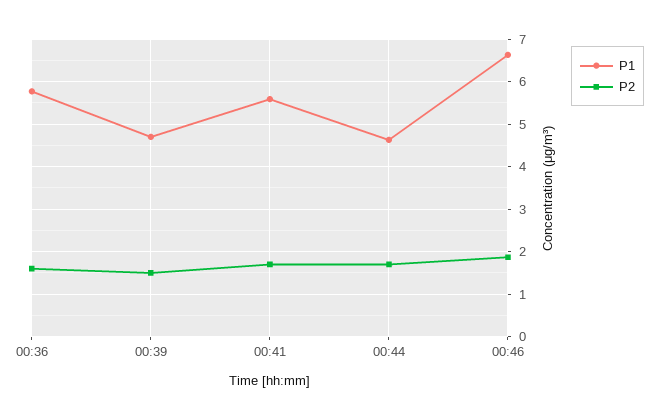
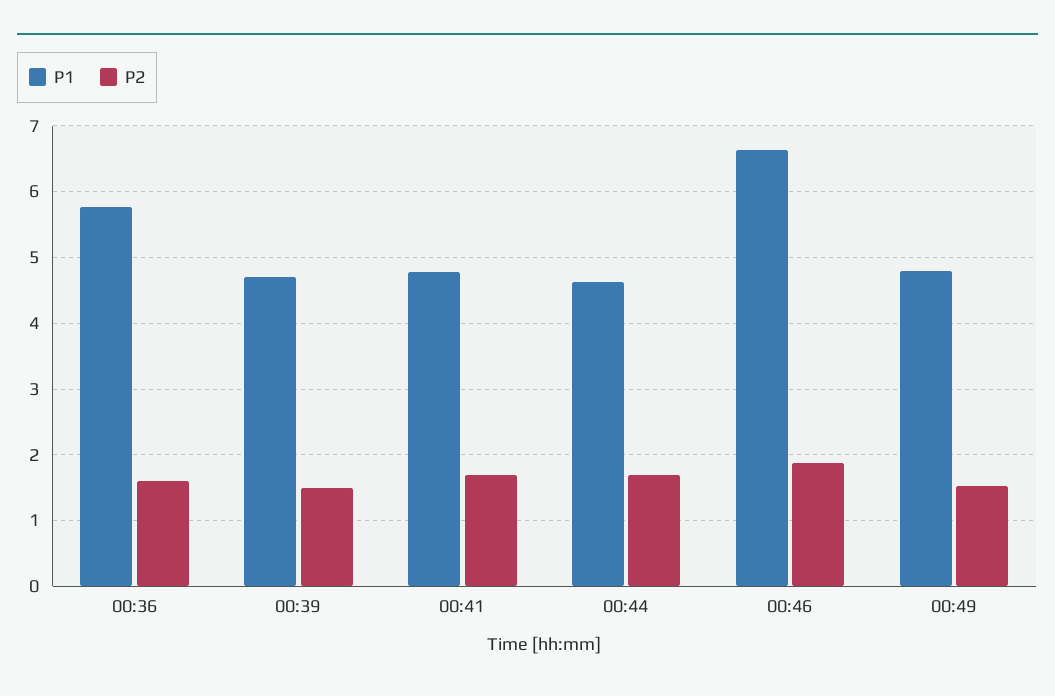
P1, 00:41: 5.6 -> 4.8
P1, 00:49: none -> 4.8
P2, 00:49: none -> 1.5

